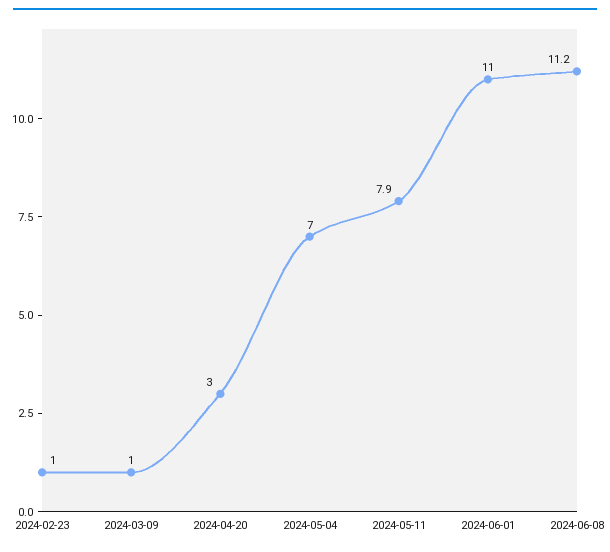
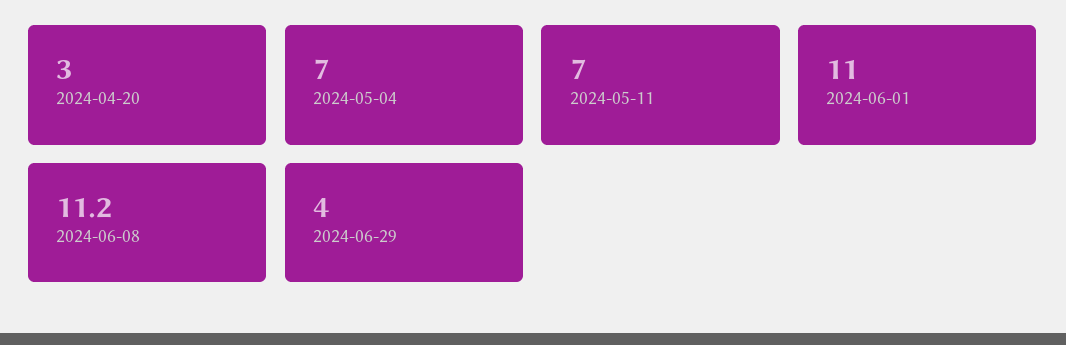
2024-02-23: 1 -> none
2024-03-09: 1 -> none
2024-05-11: 7.9 -> 7
2024-06-29: none -> 4

